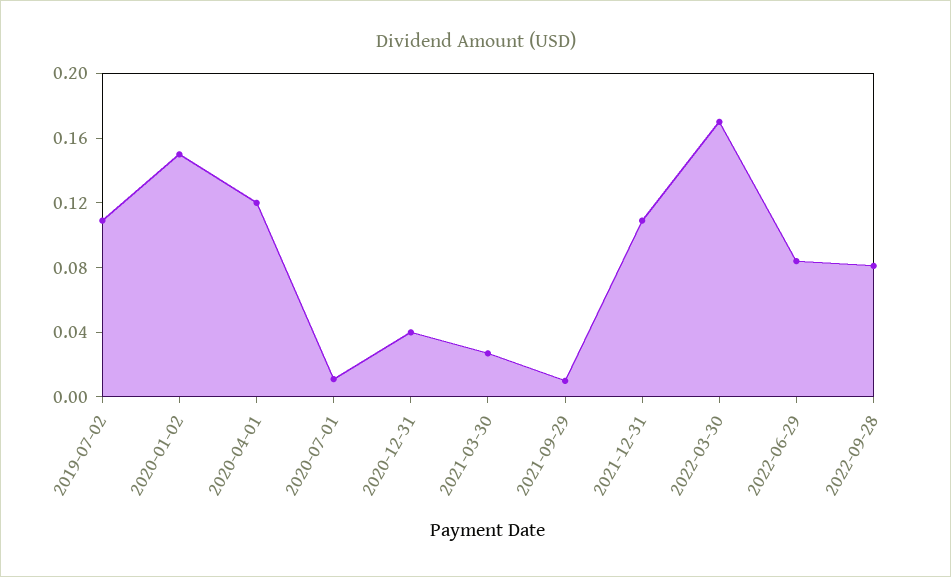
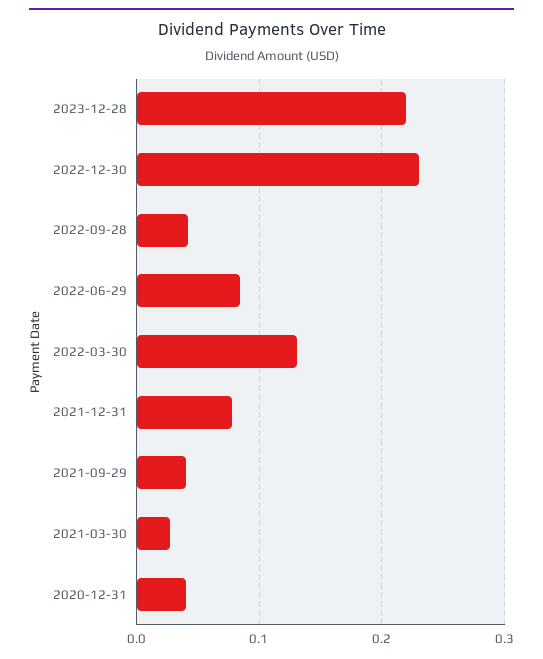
2019-07-02: 0.11 -> none
2020-01-02: 0.15 -> none
2020-04-01: 0.12 -> none
2020-07-01: 0.01 -> none
2021-09-29: 0.01 -> 0.04
2021-12-31: 0.11 -> 0.08
2022-03-30: 0.17 -> 0.13
2022-09-28: 0.08 -> 0.04
2023-12-28: none -> 0.22
2022-12-30: none -> 0.23

